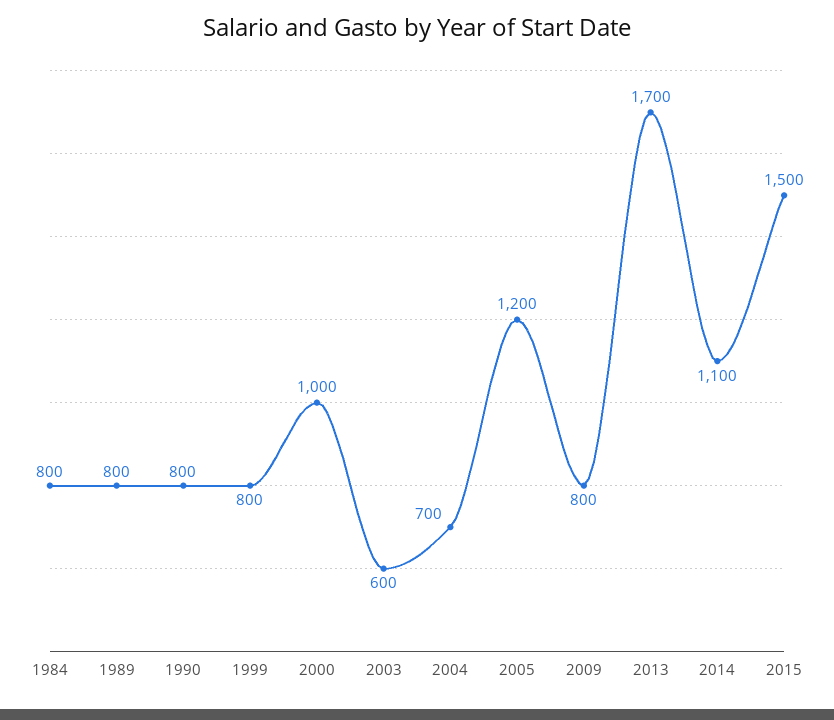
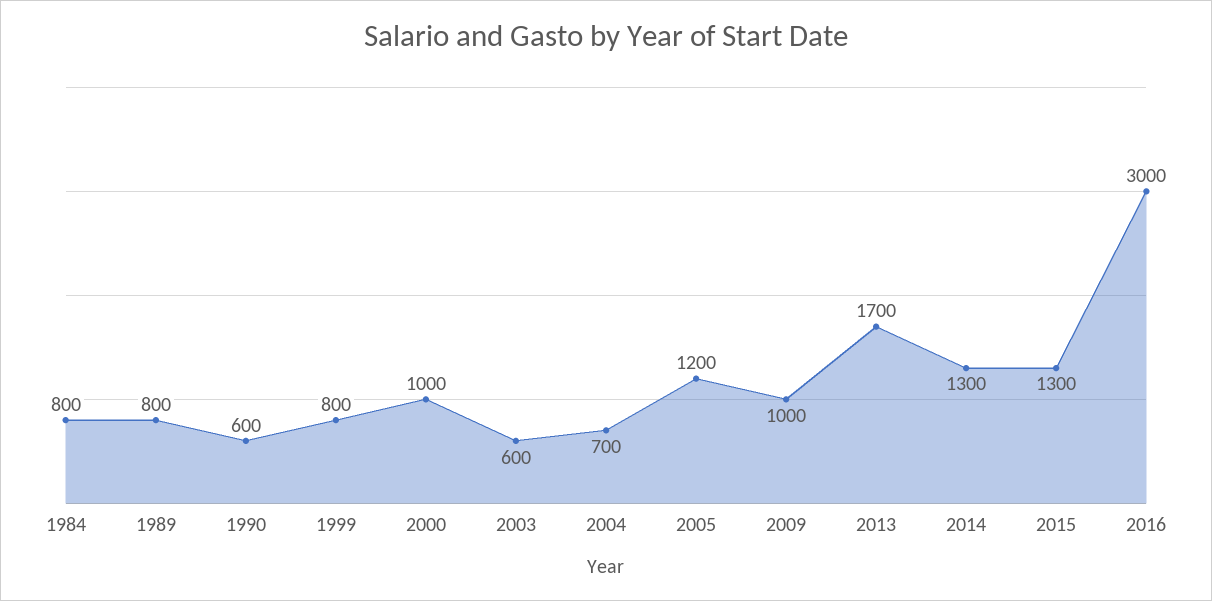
1990: 800 -> 600
2009: 800 -> 1000
2014: 1100 -> 1300
2015: 1500 -> 1300
2016: none -> 3000

